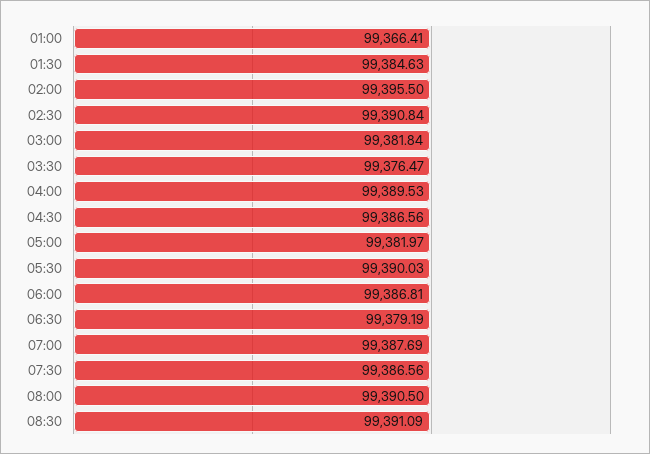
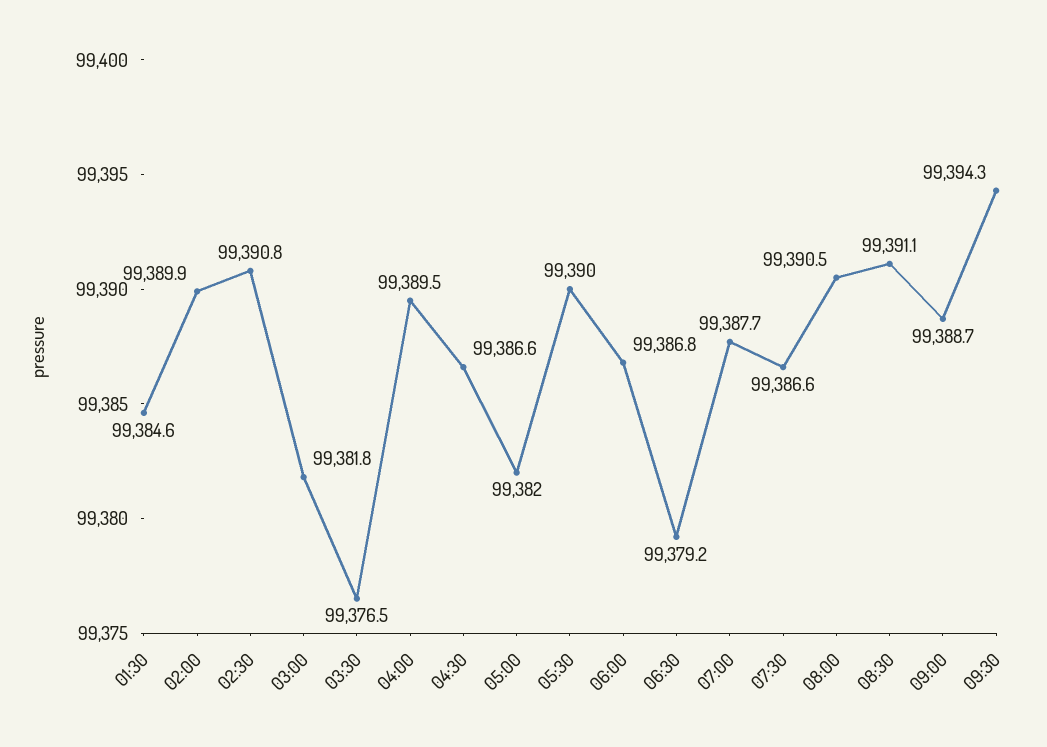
01:00: 99366.41 -> none
02:00: 99395.5 -> 99389.9
09:00: none -> 99388.7
09:30: none -> 99394.3

